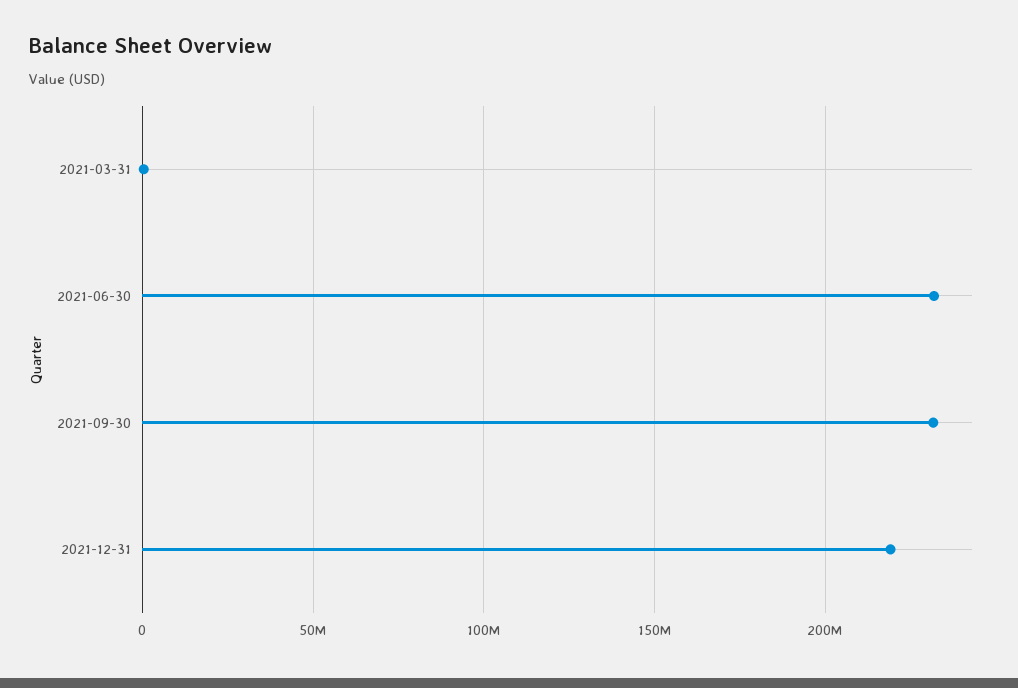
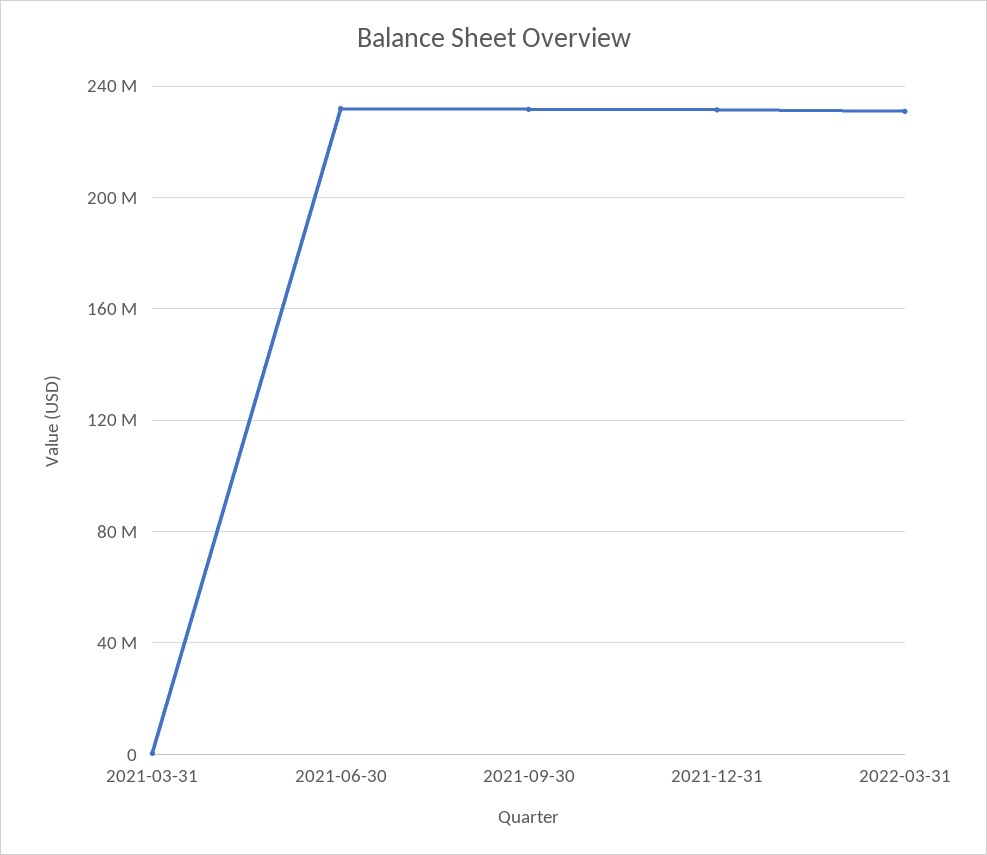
2021-12-31: 220000000 -> 230000000
2022-03-31: none -> 230000000

